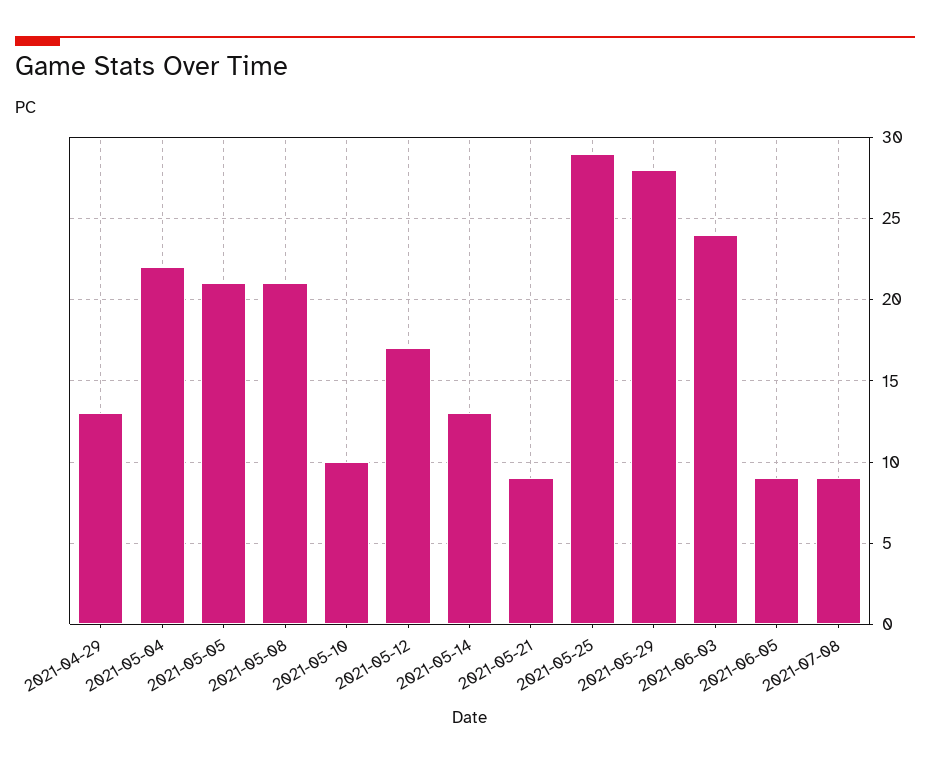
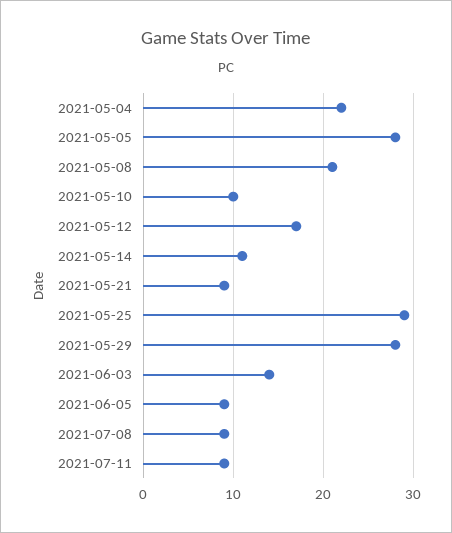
2021-04-29: 13 -> none
2021-05-05: 21 -> 28
2021-05-14: 13 -> 11
2021-06-03: 24 -> 14
2021-07-11: none -> 9

